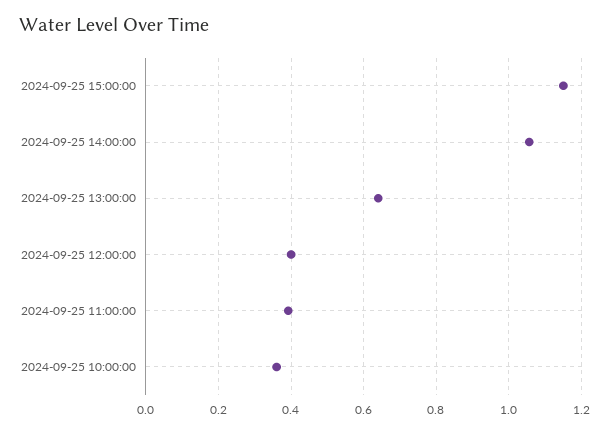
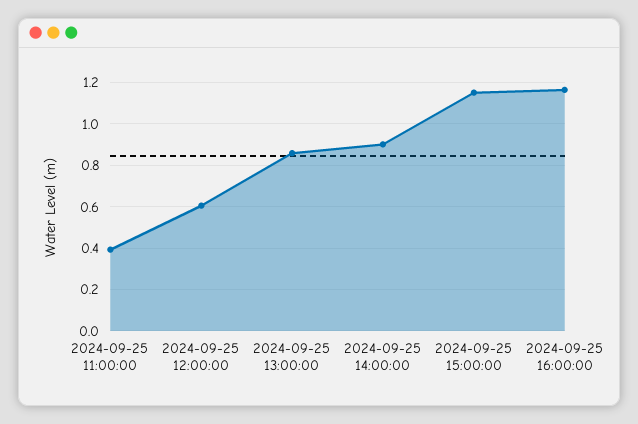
2024-09-25 14:00:00: 1.06 -> 0.9
2024-09-25 13:00:00: 0.64 -> 0.85
2024-09-25 12:00:00: 0.4 -> 0.6
2024-09-25 10:00:00: 0.36 -> none
2024-09-25 16:00:00: none -> 1.15

